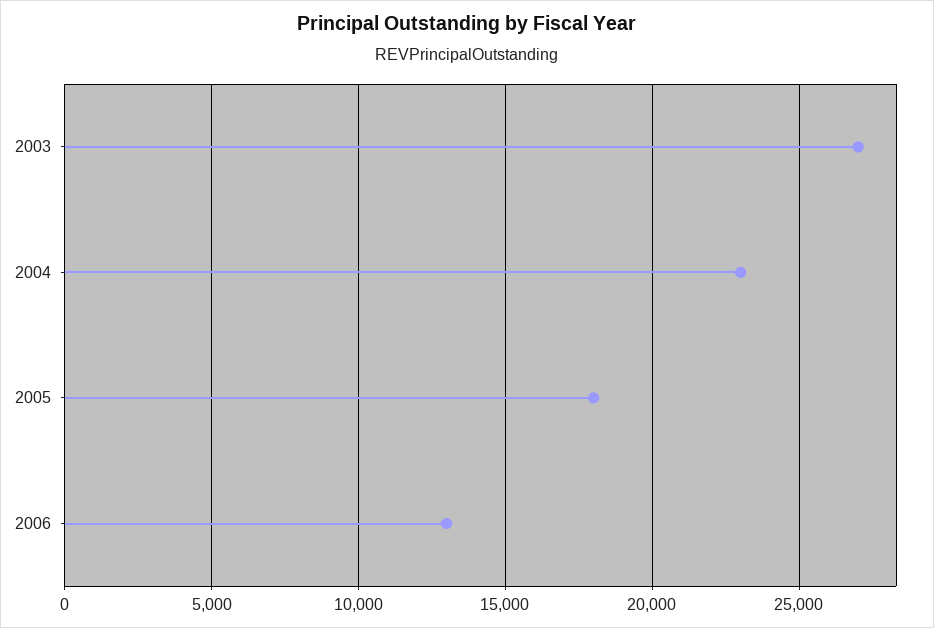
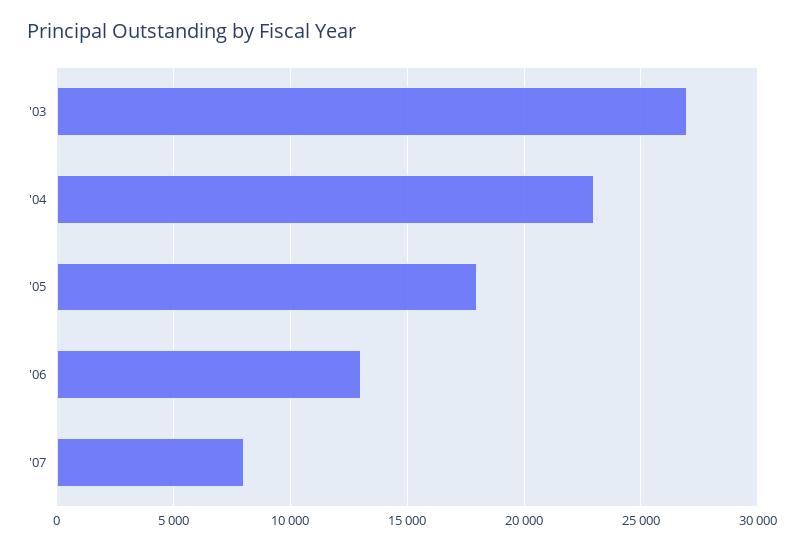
'07: none -> 8000

